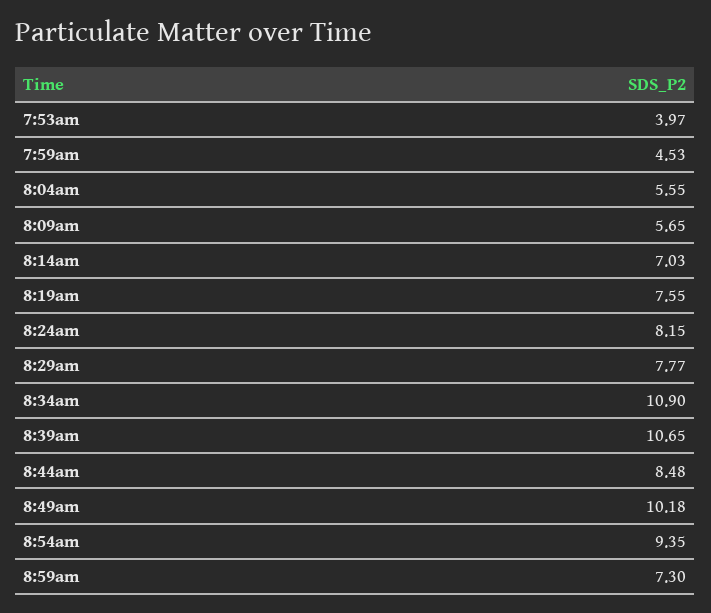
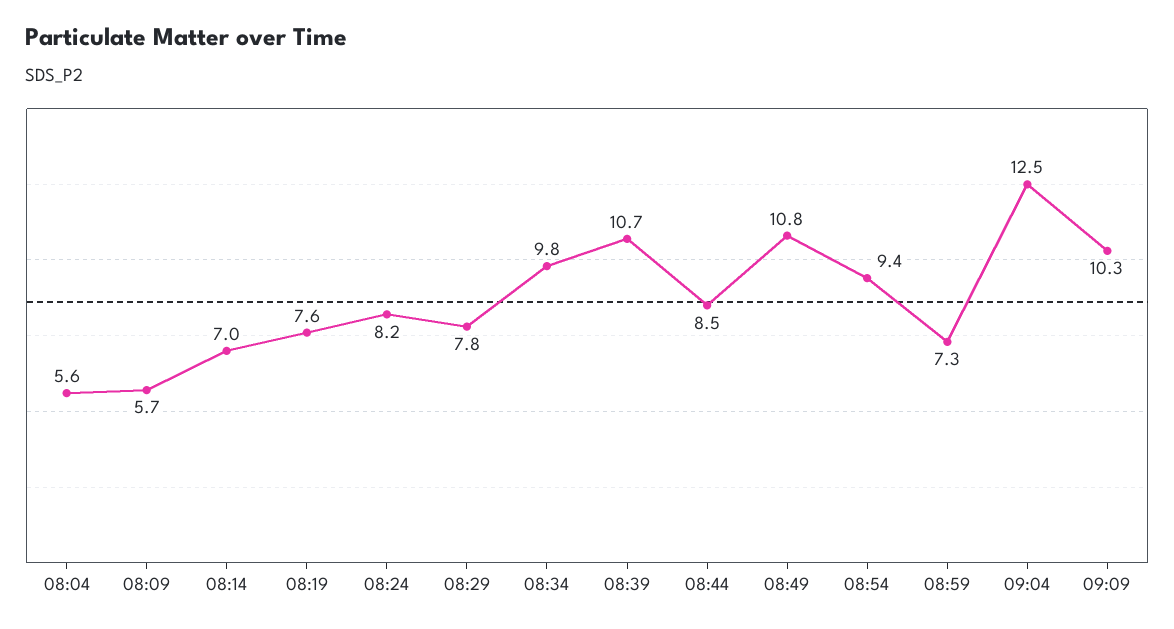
7:53am: 3.97 -> none
7:59am: 4.53 -> none
8:34am: 10.9 -> 9.8
8:49am: 10.18 -> 10.8
09:04: none -> 12.5
09:09: none -> 10.3

